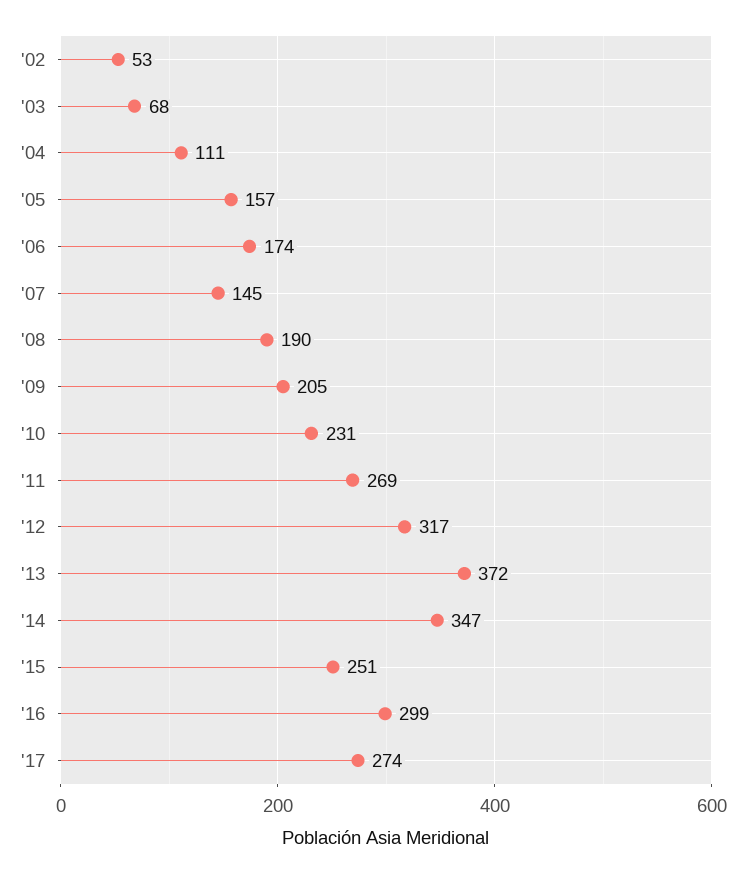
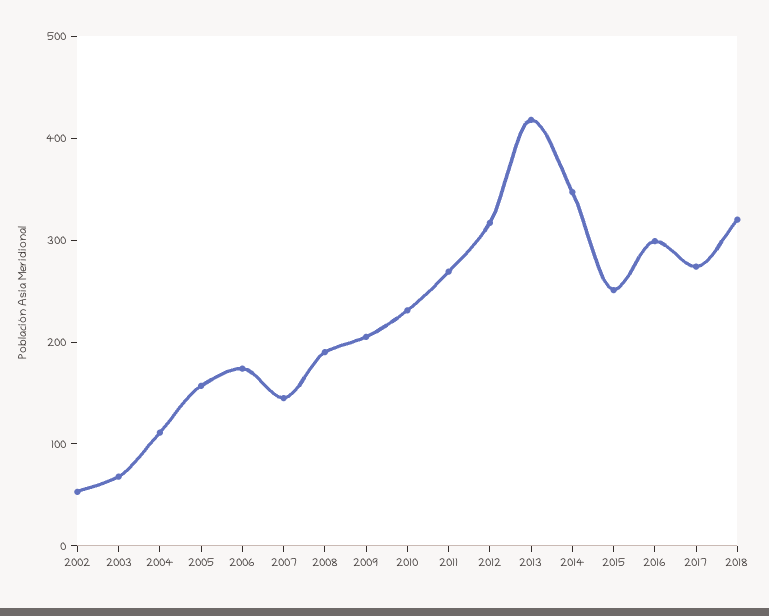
'13: 372 -> 420
2018: none -> 320

